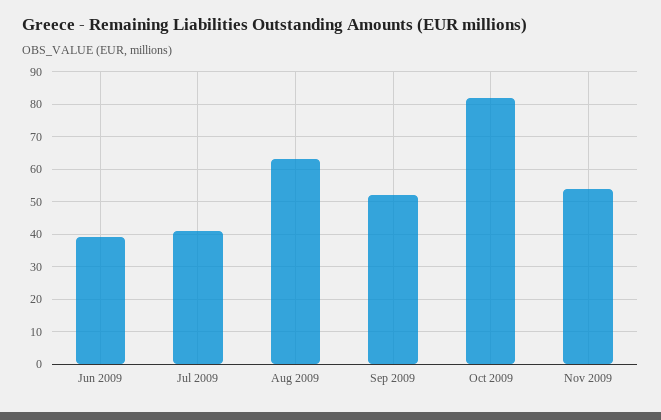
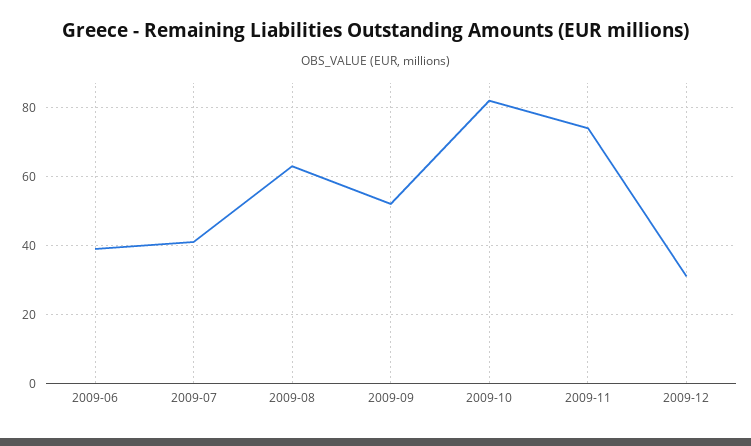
Nov 2009: 55 -> 75
2009-12: none -> 30

